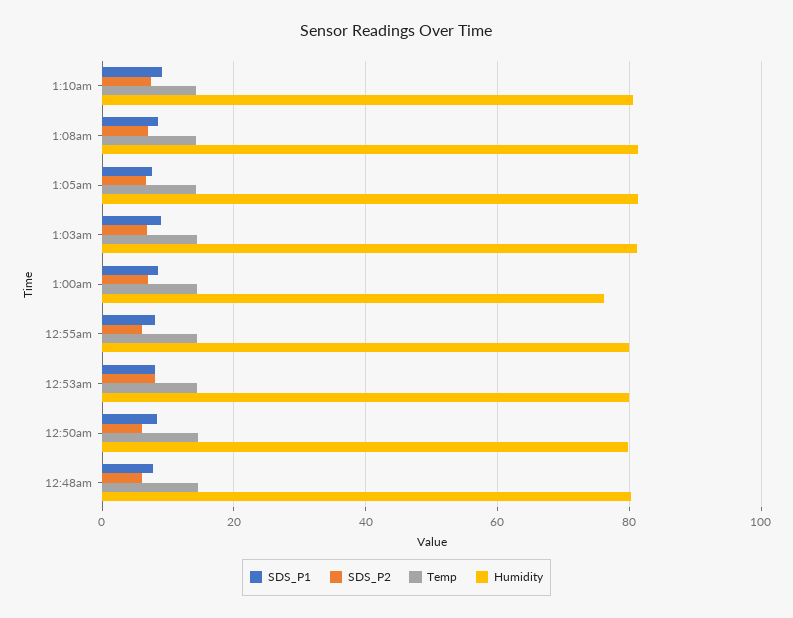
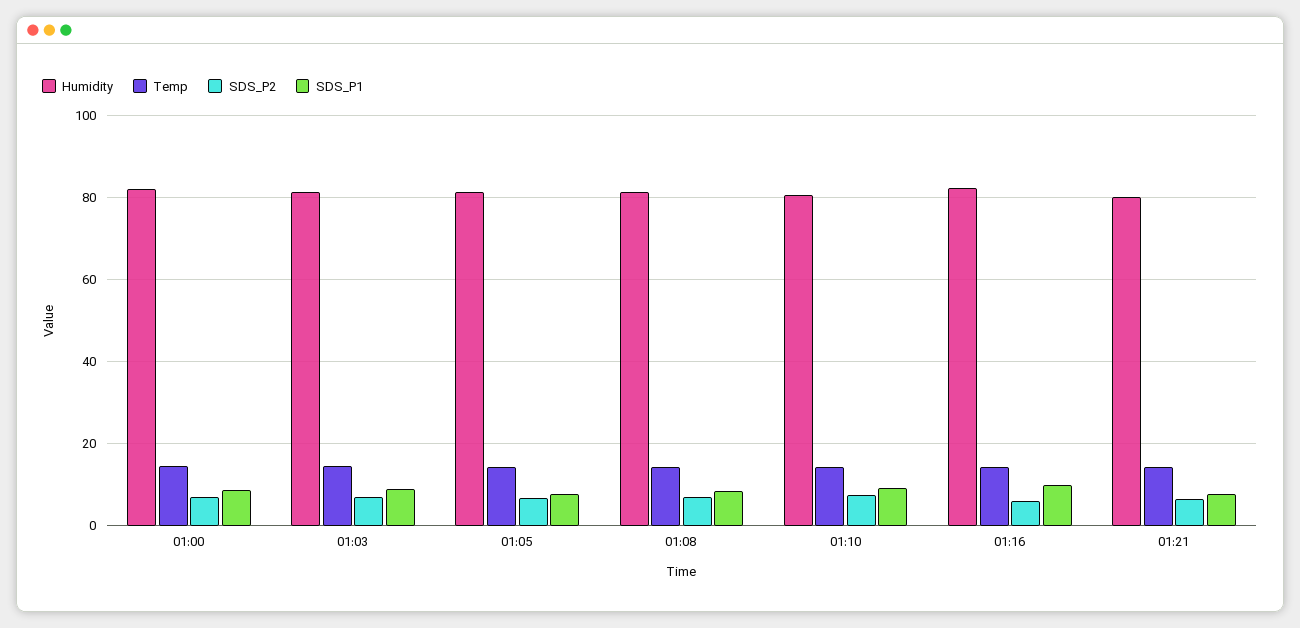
Humidity, 1:00am: 76 -> 82
SDS_P1, 12:55am: 8 -> none
SDS_P2, 12:55am: 6 -> none
Temp, 12:55am: 14 -> none
Humidity, 12:55am: 80 -> none
SDS_P1, 12:53am: 8 -> none
SDS_P2, 12:53am: 8 -> none
Temp, 12:53am: 14 -> none
Humidity, 12:53am: 80 -> none
SDS_P1, 12:50am: 8 -> none
SDS_P2, 12:50am: 6 -> none
Temp, 12:50am: 14 -> none
Humidity, 12:50am: 80 -> none
SDS_P1, 12:48am: 8 -> none
SDS_P2, 12:48am: 6 -> none
Temp, 12:48am: 14 -> none
Humidity, 12:48am: 80 -> none
Humidity, 01:16: none -> 82
Temp, 01:16: none -> 14
SDS_P2, 01:16: none -> 6
SDS_P1, 01:16: none -> 10
Humidity, 01:21: none -> 80
Temp, 01:21: none -> 14
SDS_P2, 01:21: none -> 6
SDS_P1, 01:21: none -> 8

